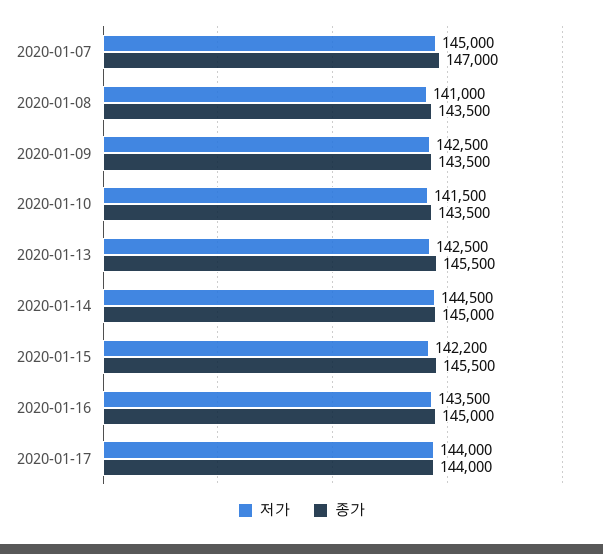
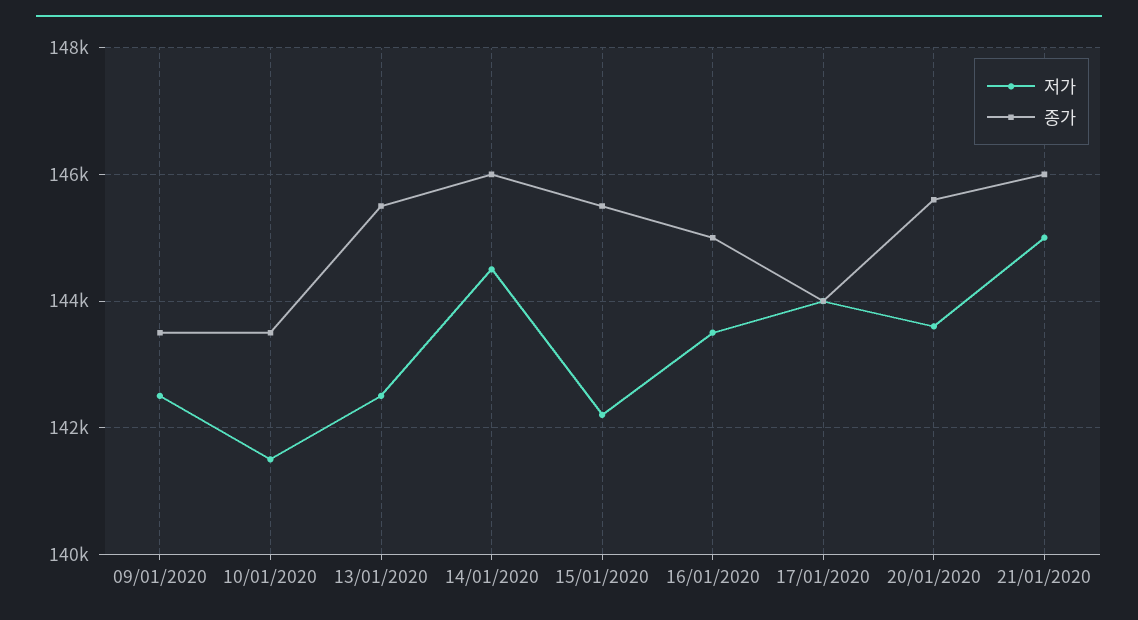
저가, 2020-01-07: 145000 -> none
종가, 2020-01-07: 147000 -> none
저가, 2020-01-08: 141000 -> none
종가, 2020-01-08: 143500 -> none
종가, 2020-01-14: 145000 -> 146000
저가, 20/01/2020: none -> 143600
종가, 20/01/2020: none -> 145600
저가, 21/01/2020: none -> 145000
종가, 21/01/2020: none -> 146000

